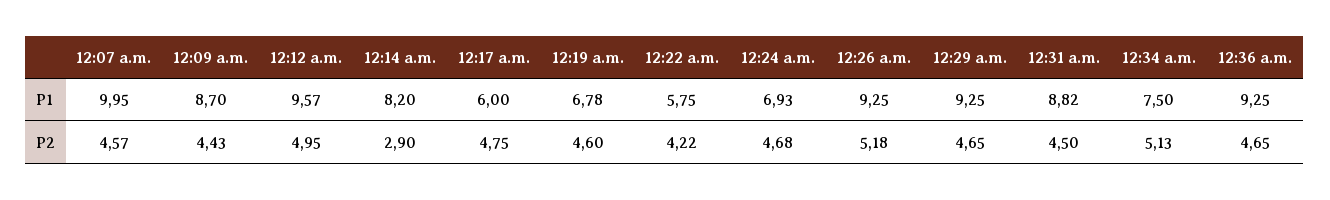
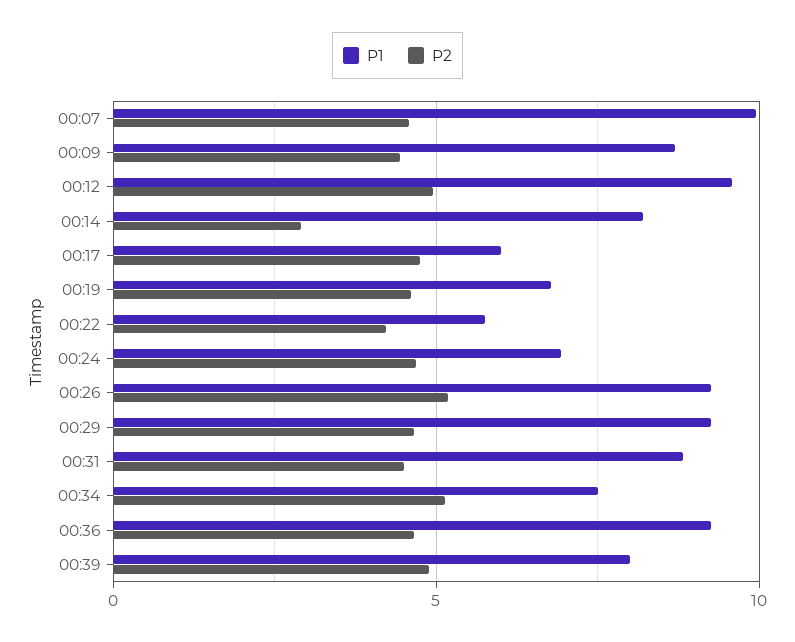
P1, 00:39: none -> 8
P2, 00:39: none -> 5

